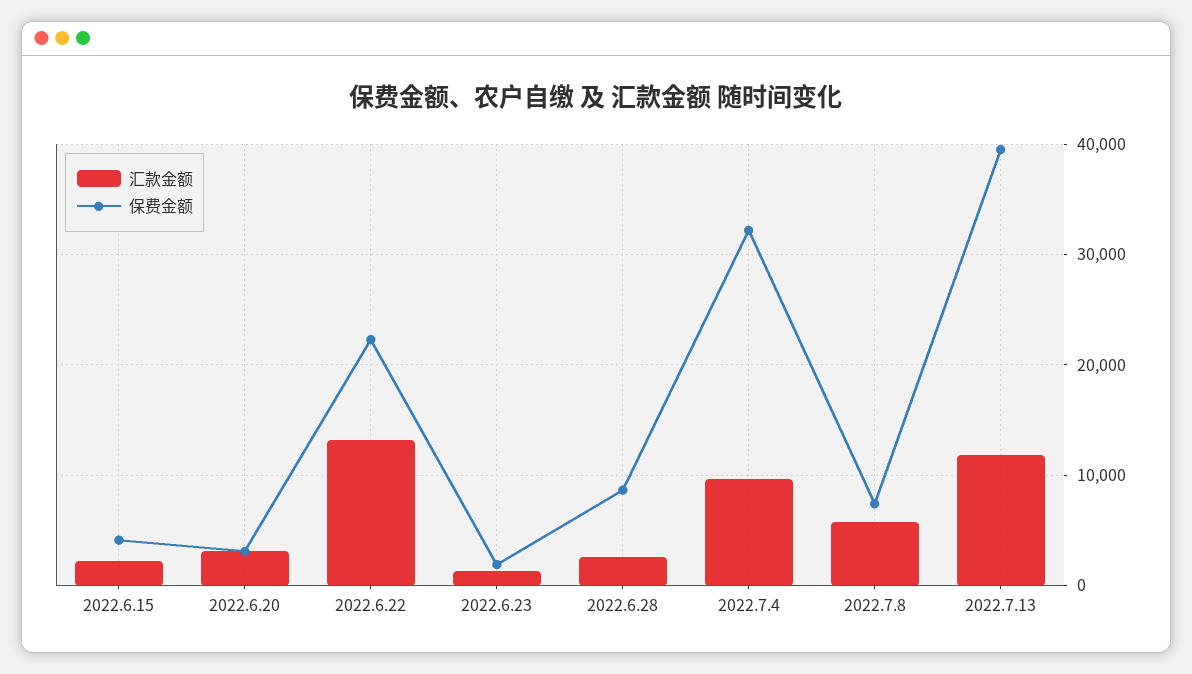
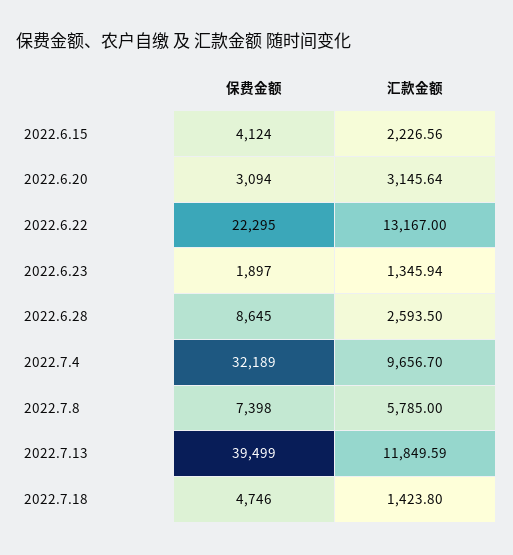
保费金额, 2022.7.18: none -> 4746
汇款金额, 2022.7.18: none -> 1423.8

